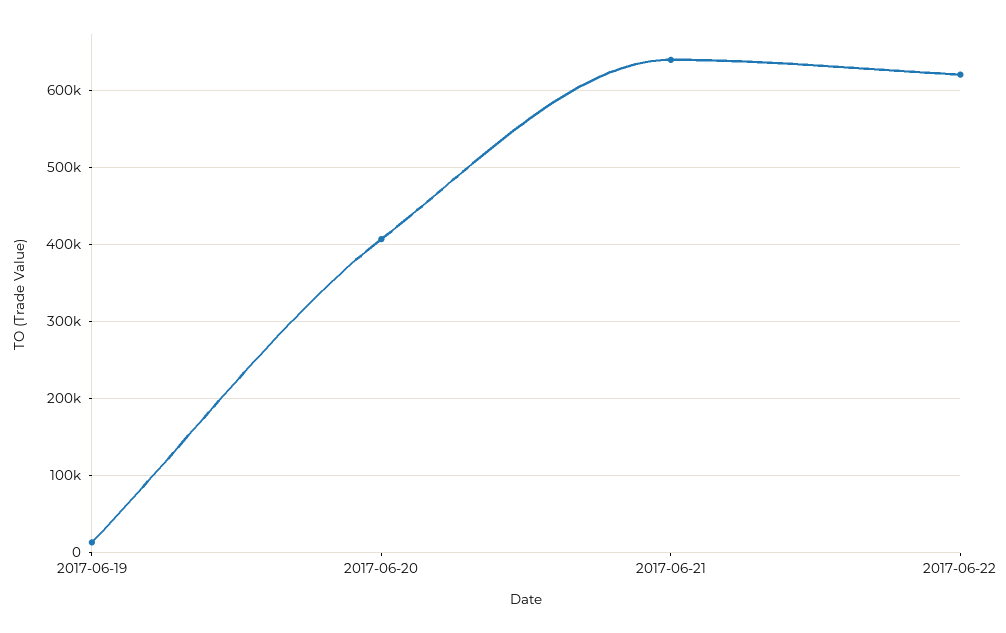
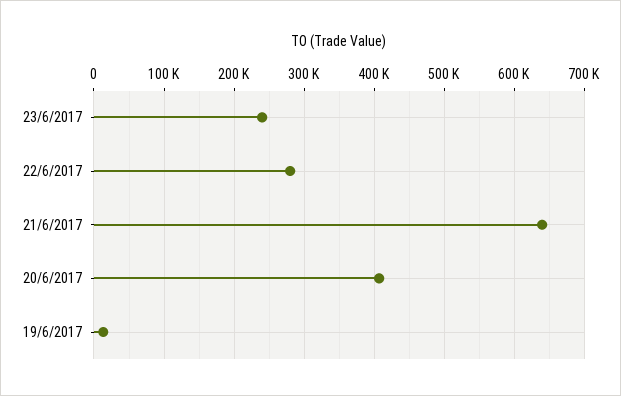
2017-06-22: 620000 -> 280000
23/6/2017: none -> 240000

